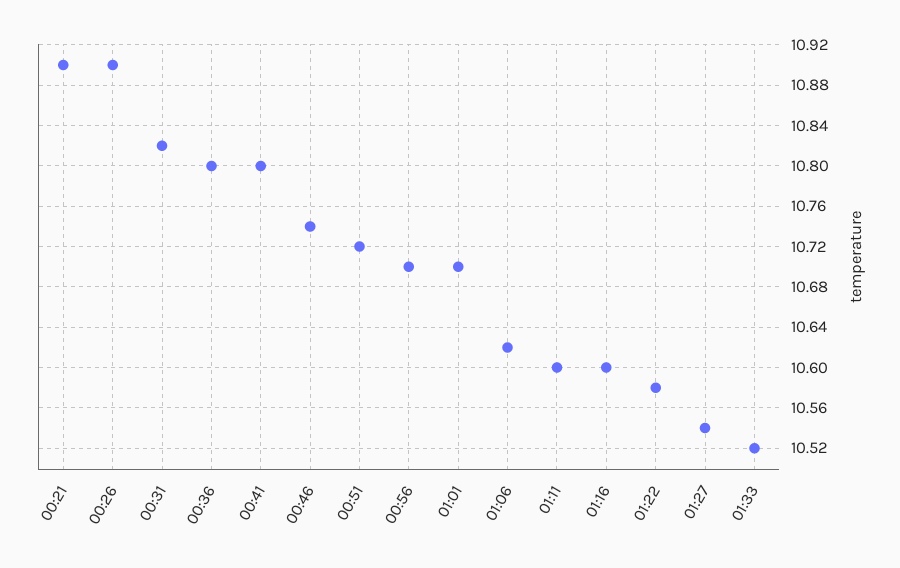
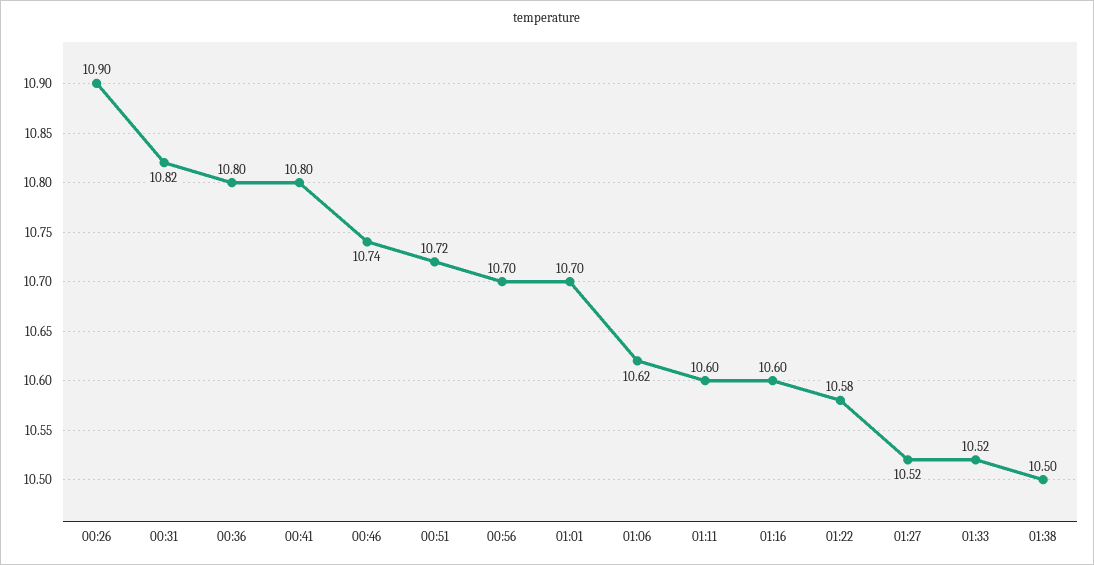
00:21: 10.9 -> none
01:27: 10.54 -> 10.52
01:38: none -> 10.5

